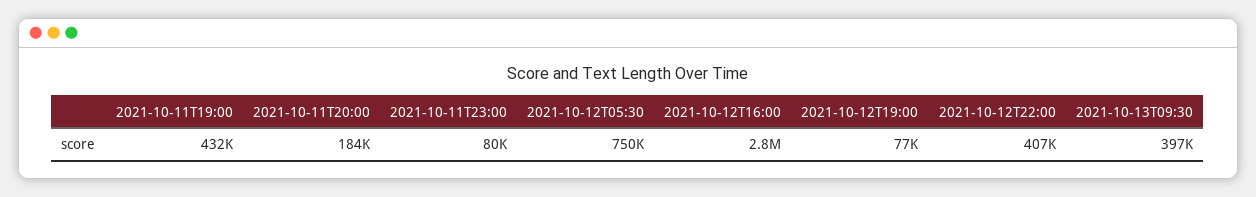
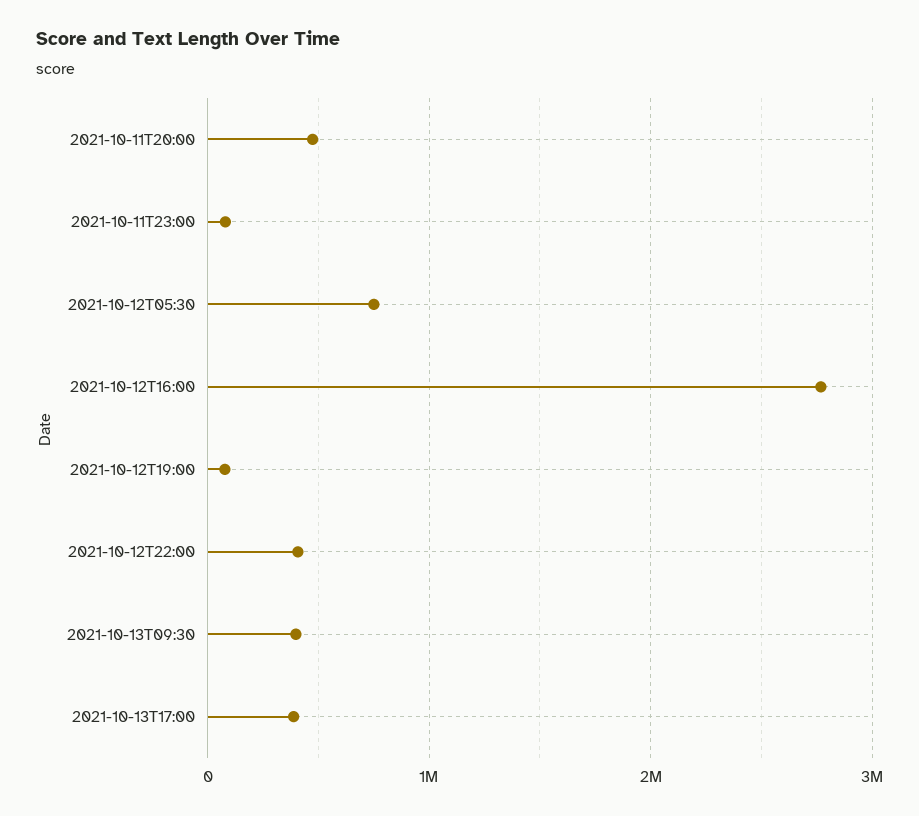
2021-10-11T19:00: 432000 -> none
2021-10-11T20:00: 184000 -> 500000
2021-10-13T17:00: none -> 400000

